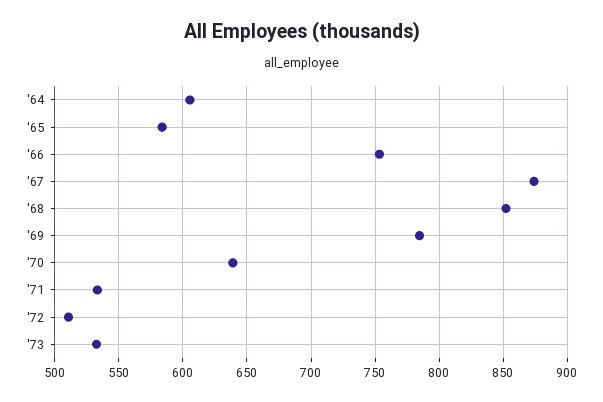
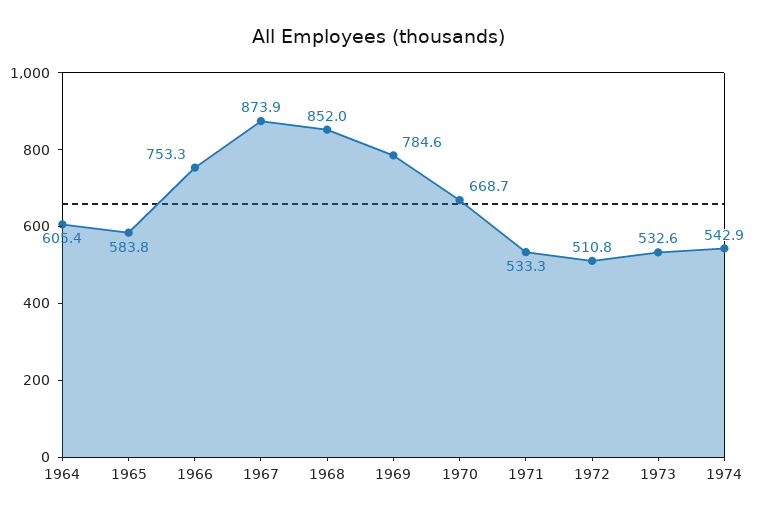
'70: 640 -> 668.7
1974: none -> 542.9

